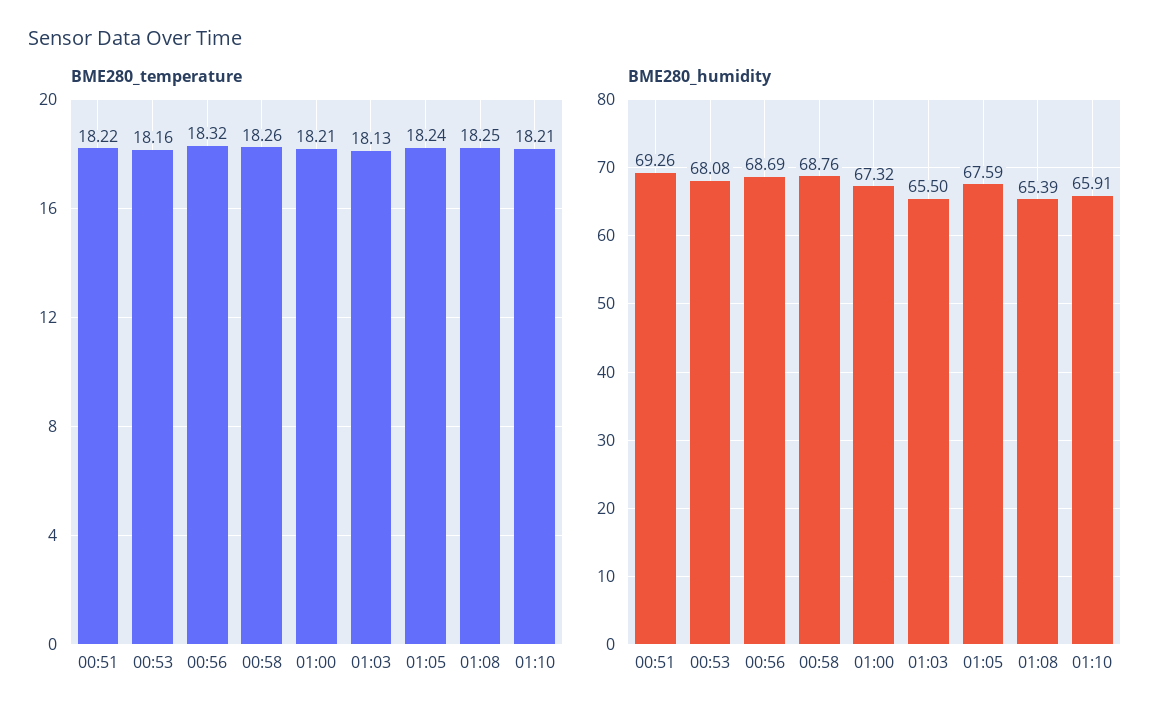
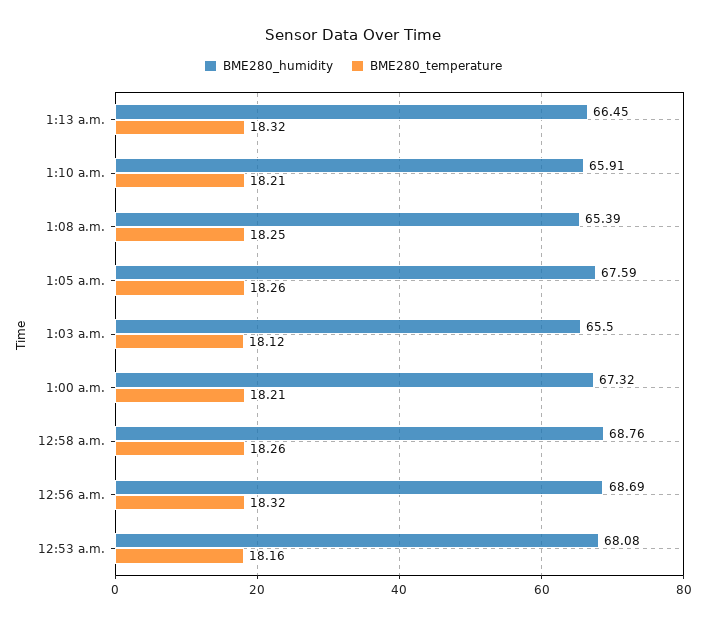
BME280_temperature, 00:51: 18.22 -> none
BME280_temperature, 01:03: 18.13 -> 18.12
BME280_temperature, 01:05: 18.24 -> 18.26
BME280_humidity, 00:51: 69.26 -> none
BME280_humidity, 1:13 a.m.: none -> 66.45
BME280_temperature, 1:13 a.m.: none -> 18.32

